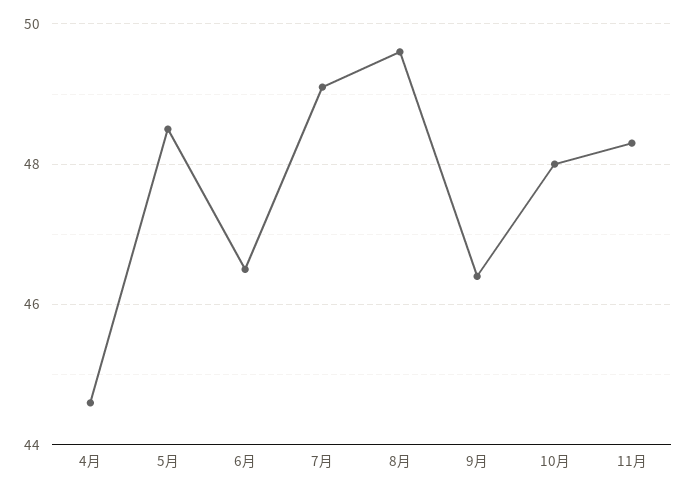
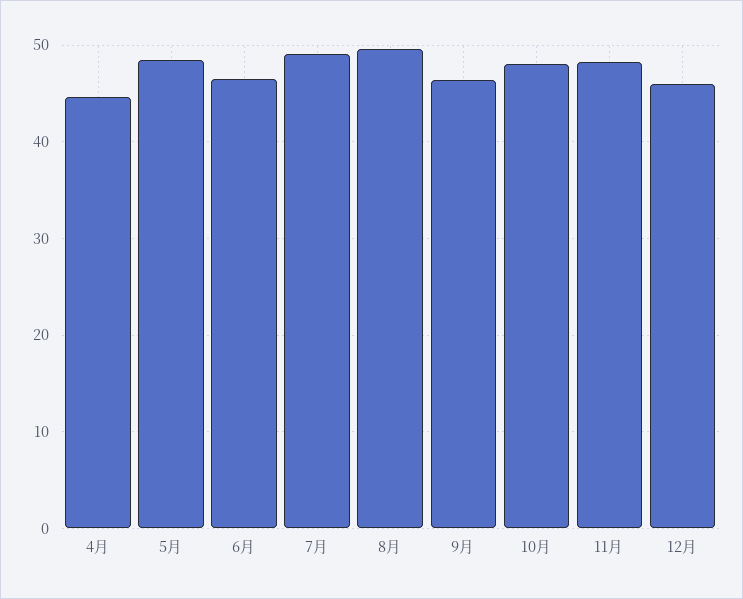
12月: none -> 46

